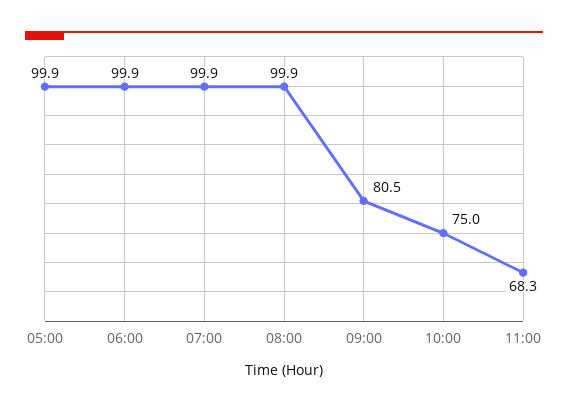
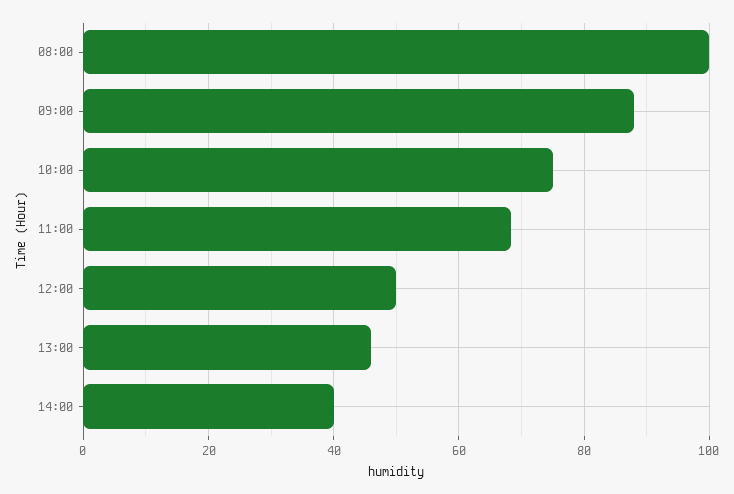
05:00: 99.9 -> none
06:00: 99.9 -> none
07:00: 99.9 -> none
09:00: 80.5 -> 88
12:00: none -> 50
13:00: none -> 46
14:00: none -> 40

